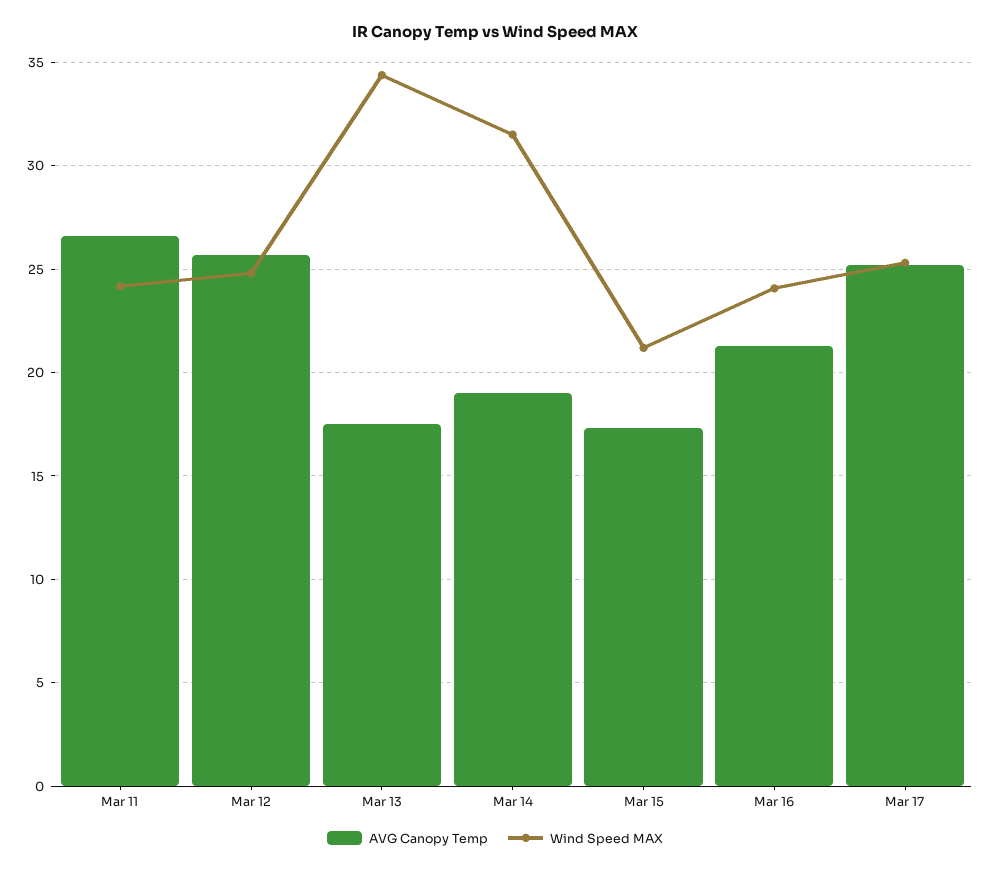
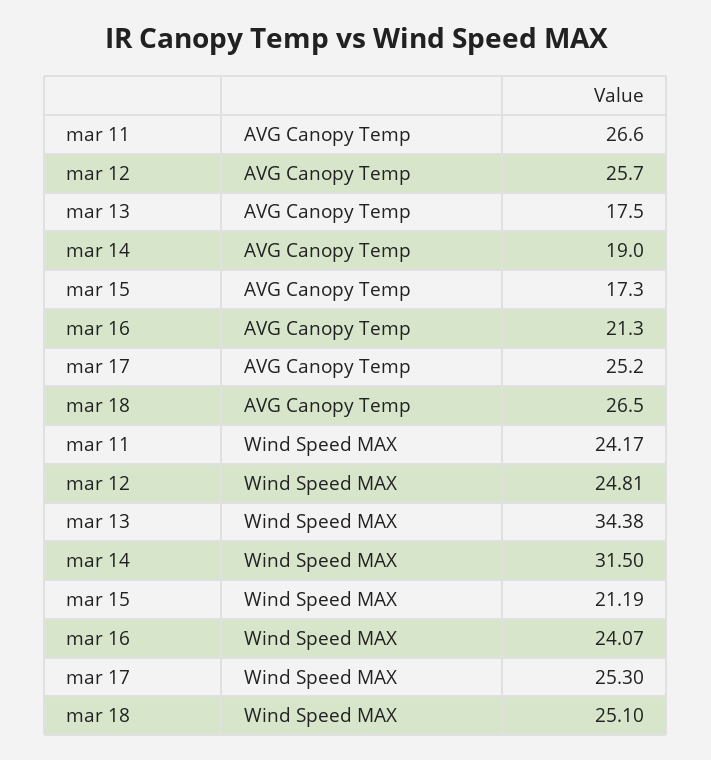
AVG Canopy Temp, mar 18: none -> 26.5
Wind Speed MAX, mar 18: none -> 25.1

